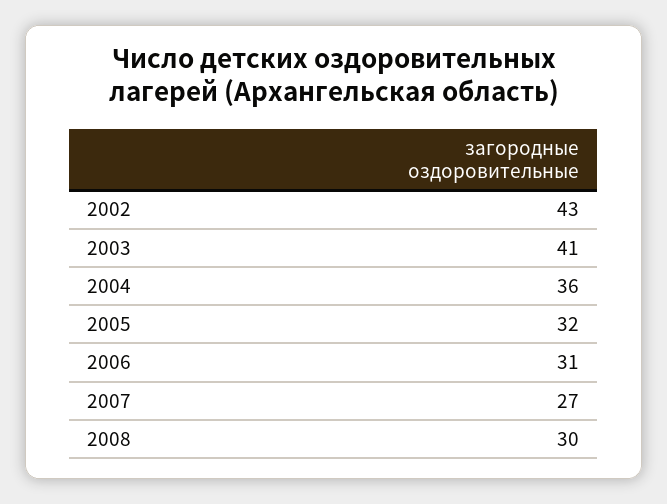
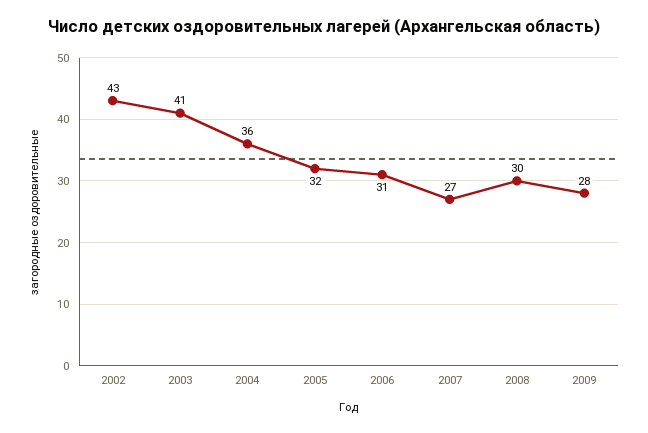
2009: none -> 28

